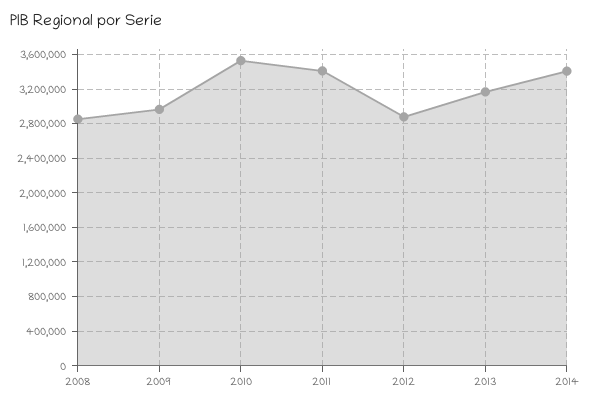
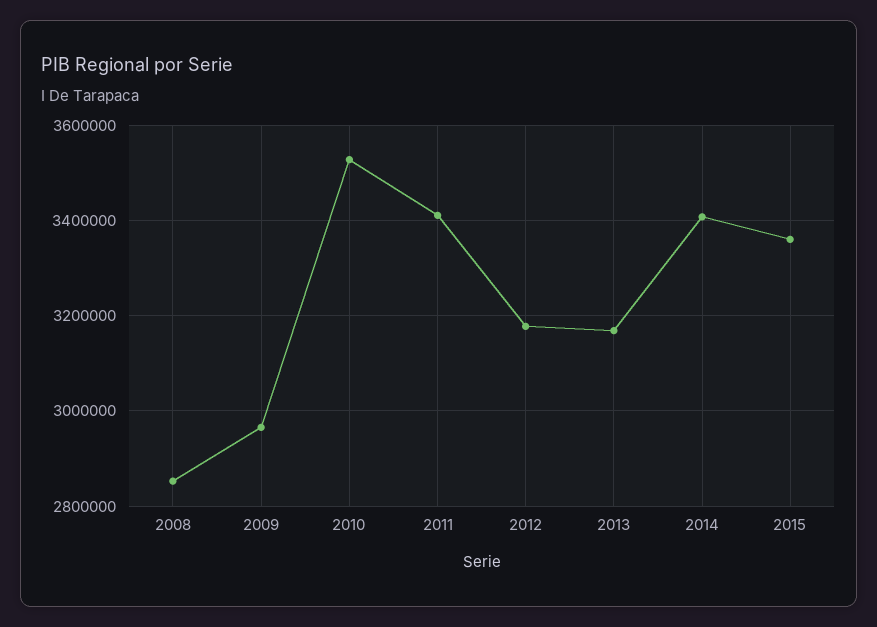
2012: 2900000 -> 3180000
2015: none -> 3360000

